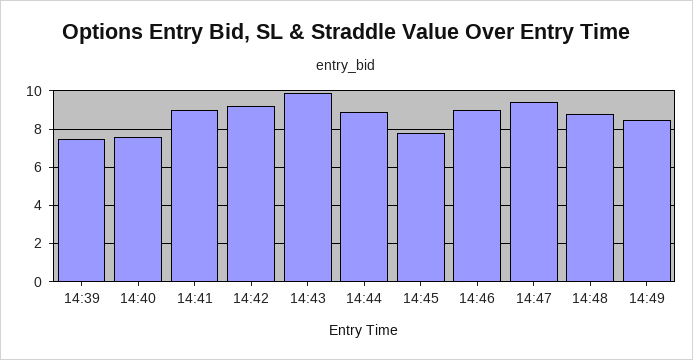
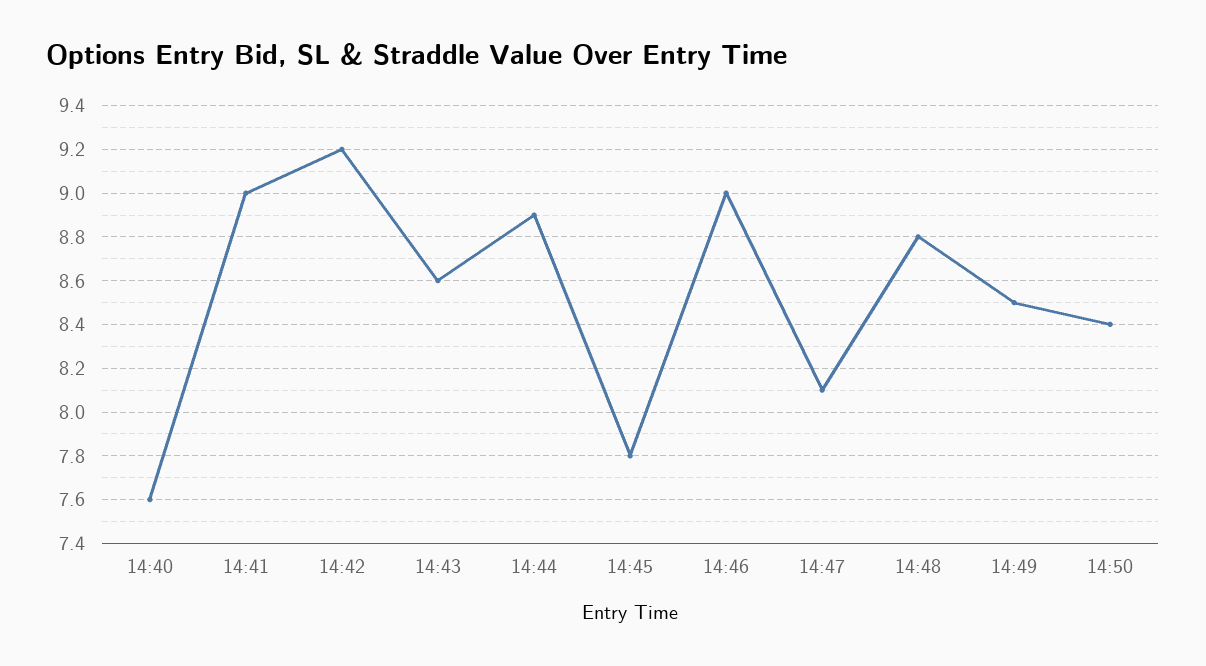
14:39: 7.5 -> none
14:43: 10 -> 8.6
14:47: 9.5 -> 8.1
14:50: none -> 8.4

